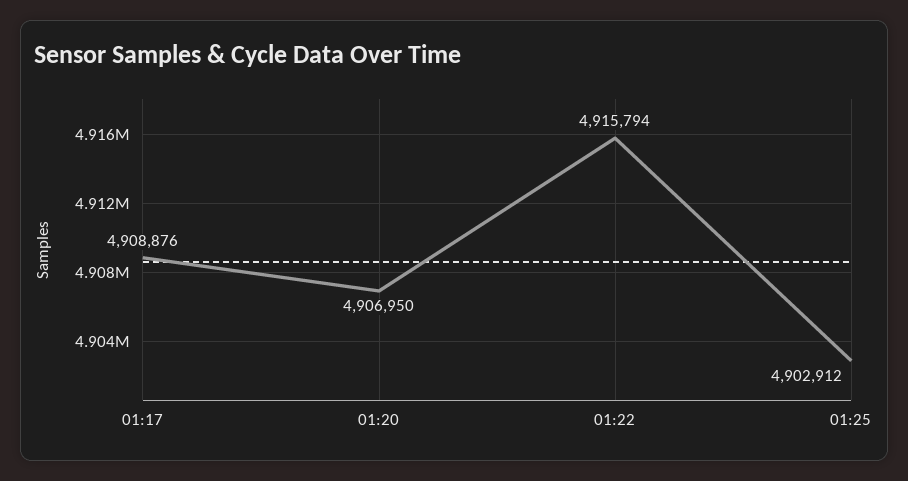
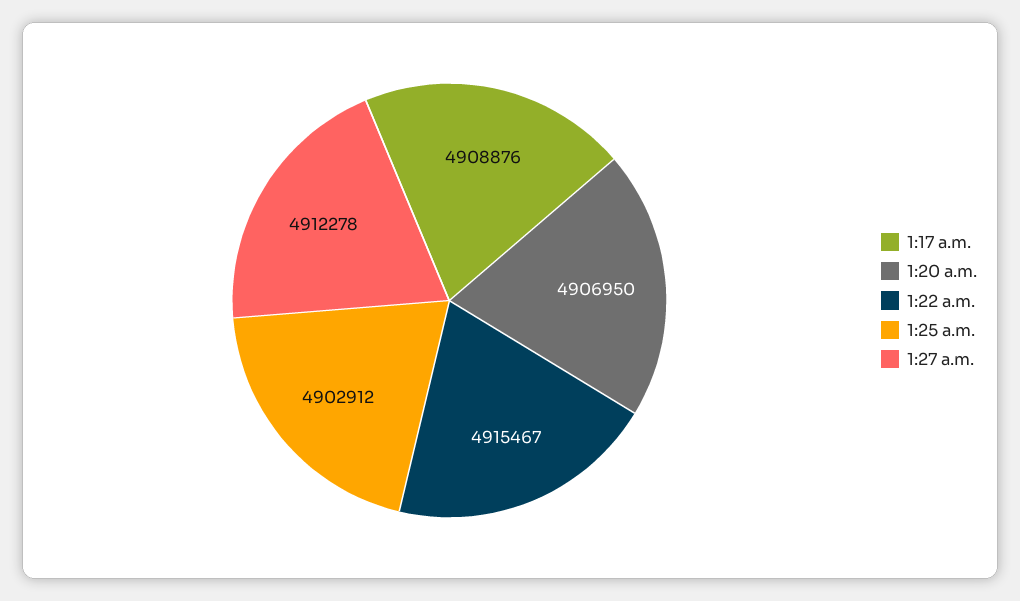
01:22: 4915794 -> 4915467
1:27 a.m.: none -> 4912278

